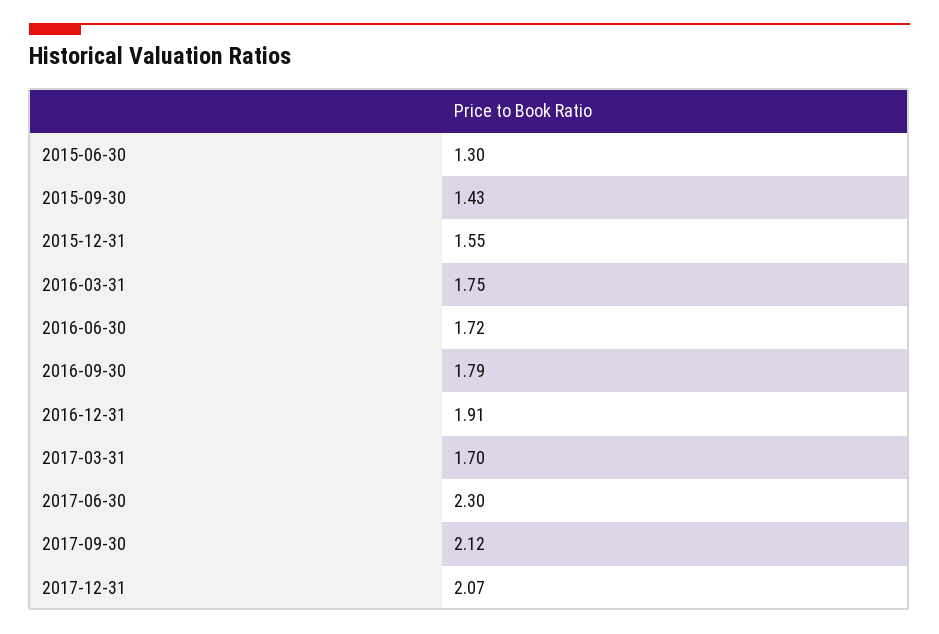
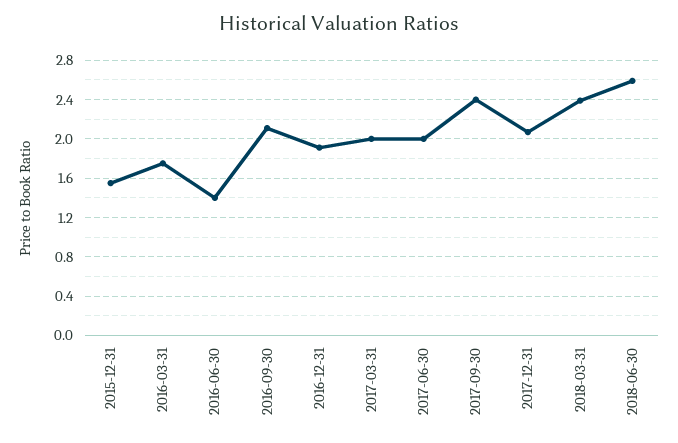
2015-06-30: 1.3 -> none
2015-09-30: 1.43 -> none
2016-06-30: 1.72 -> 1.4
2016-09-30: 1.79 -> 2.1
2017-03-31: 1.7 -> 2
2017-06-30: 2.3 -> 2
2017-09-30: 2.12 -> 2.4
2018-03-31: none -> 2.4
2018-06-30: none -> 2.6

